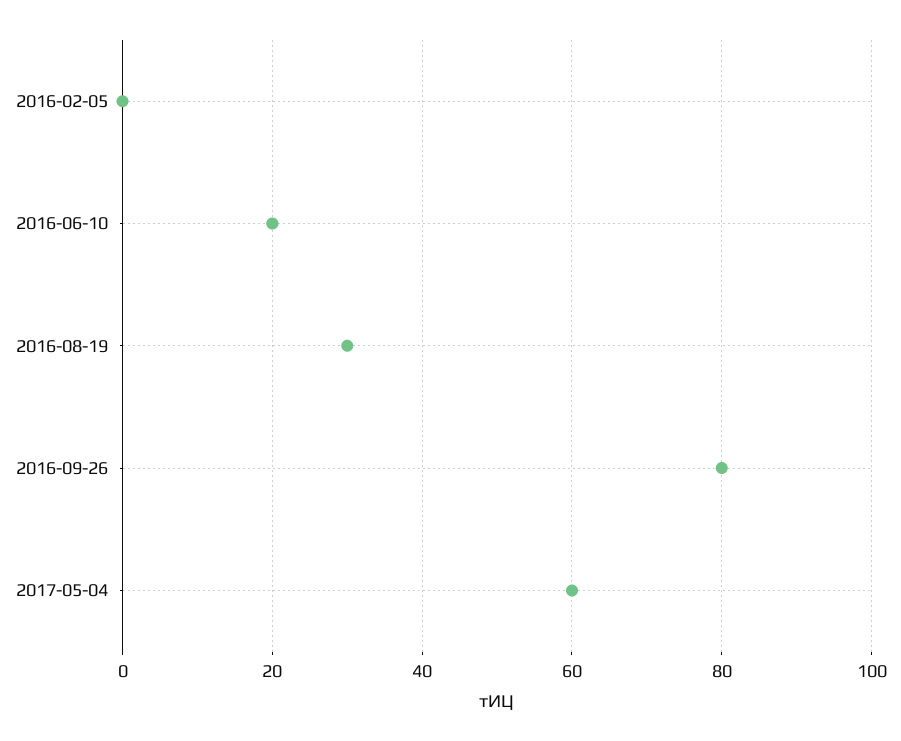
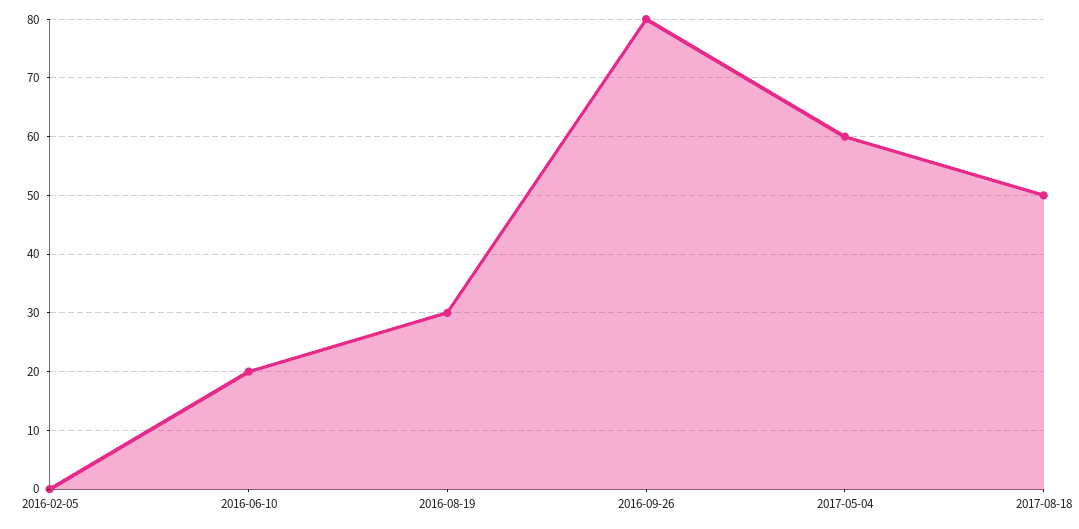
2017-08-18: none -> 50

